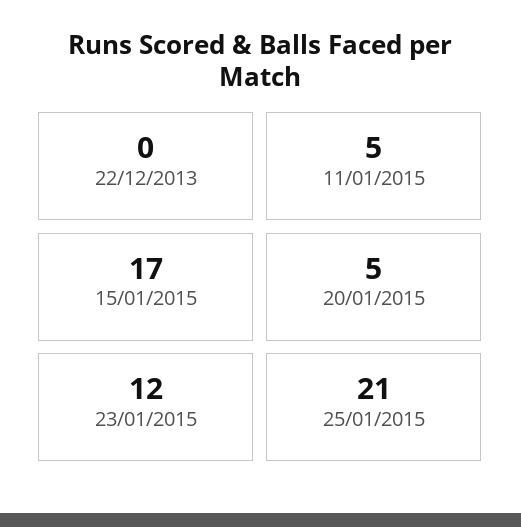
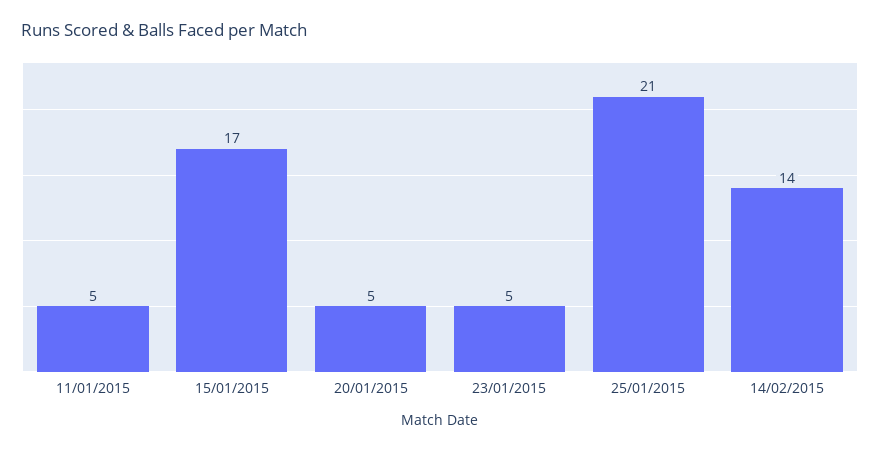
22/12/2013: 0 -> none
23/01/2015: 12 -> 5
14/02/2015: none -> 14

